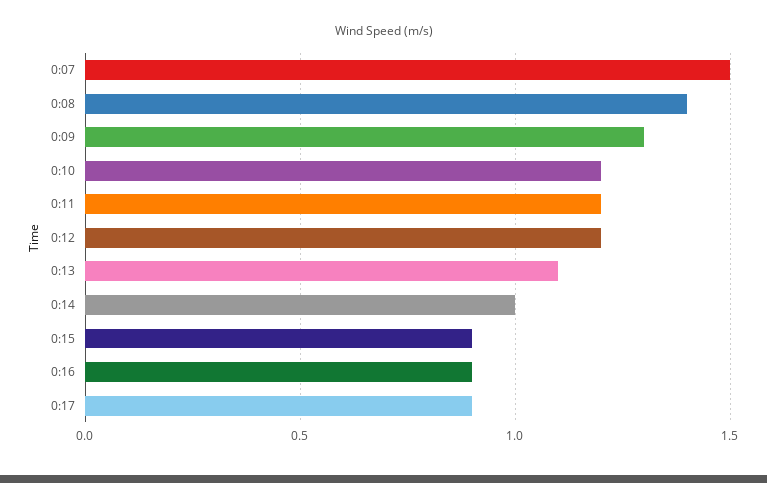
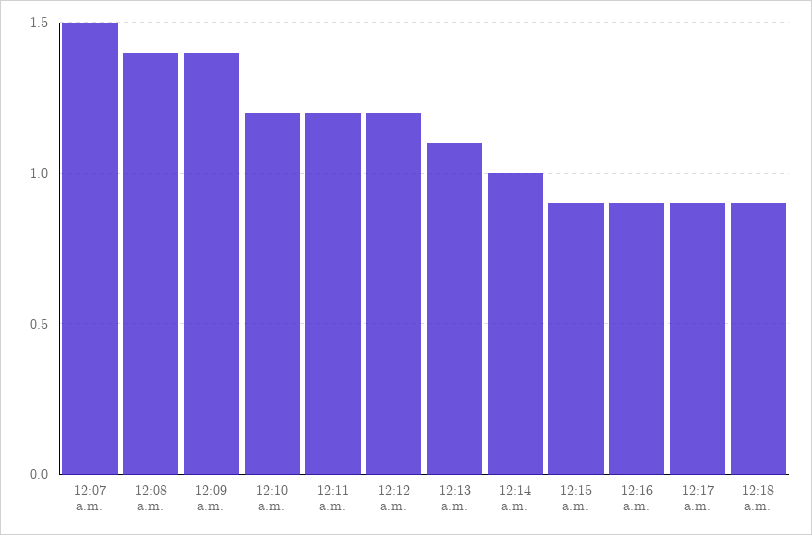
0:09: 1.3 -> 1.4
12:18 a.m.: none -> 0.9

